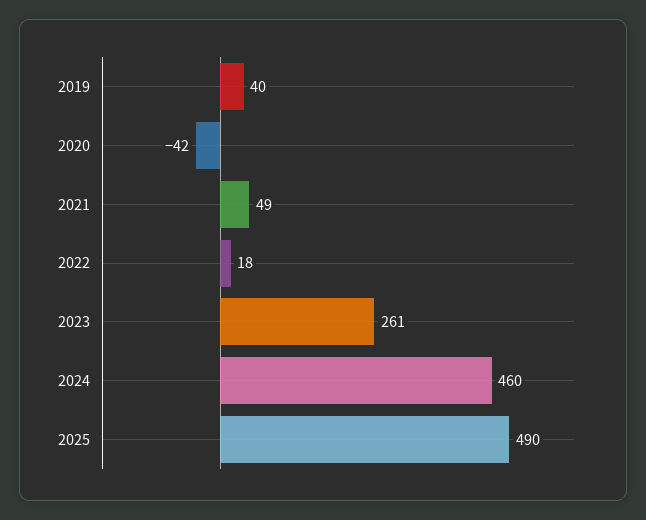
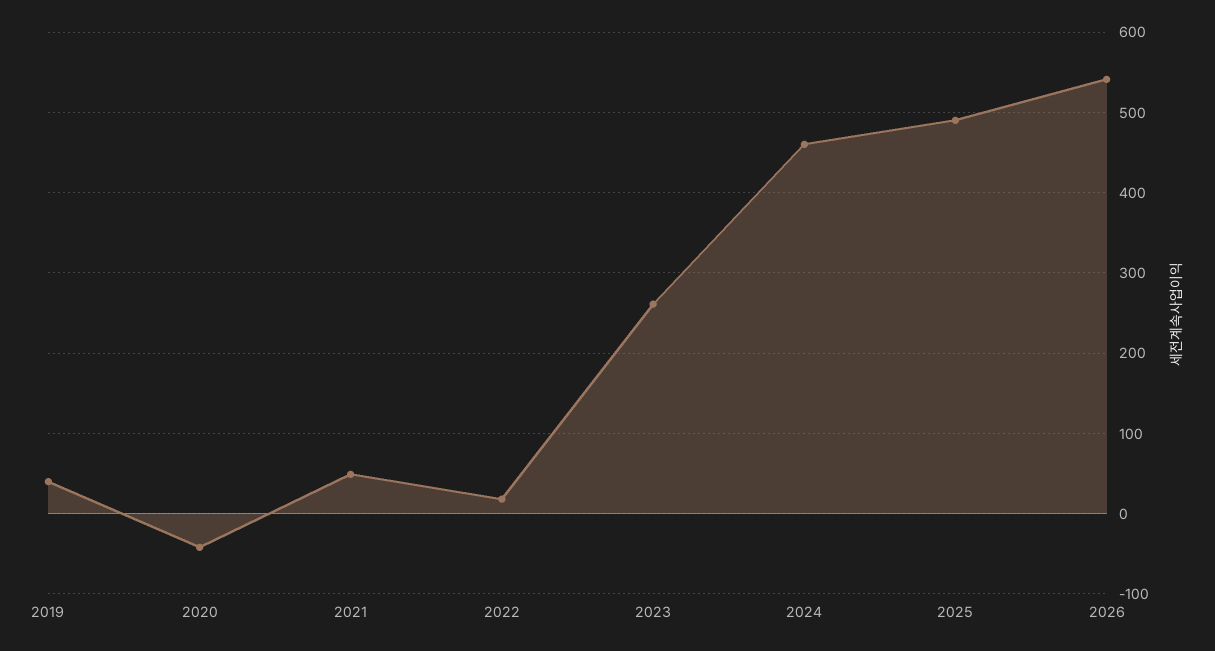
2026: none -> 540

